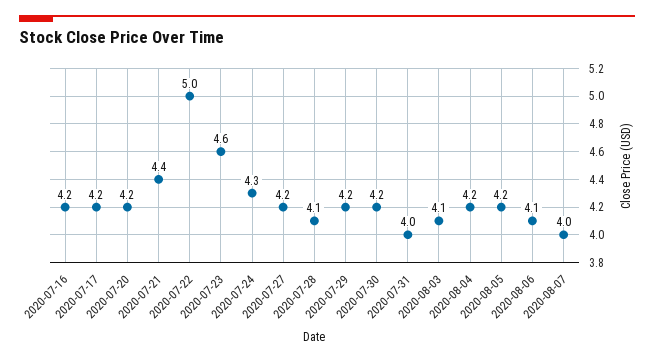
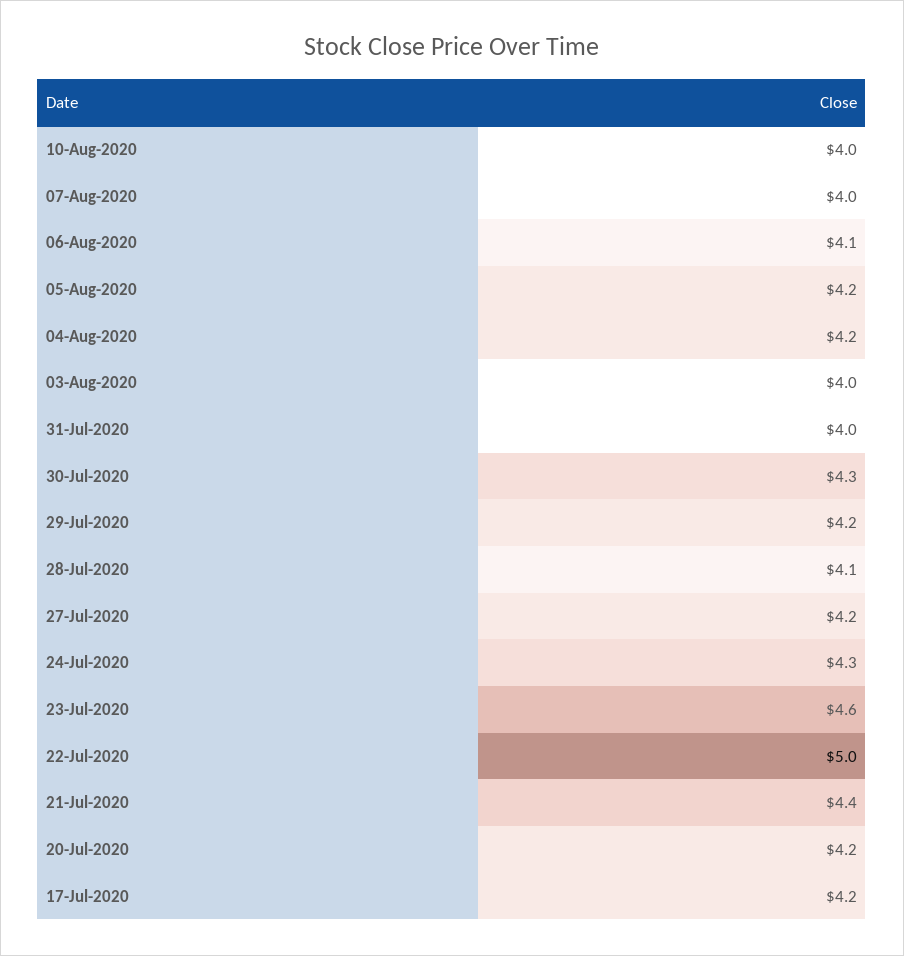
2020-07-16: 4.2 -> none
2020-07-30: 4.2 -> 4.3
2020-08-03: 4.1 -> 4
10-Aug-2020: none -> 4

